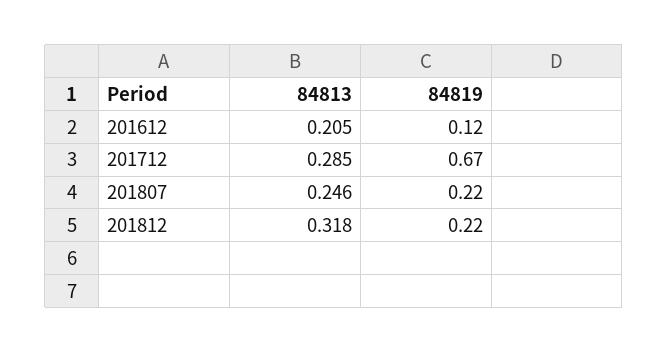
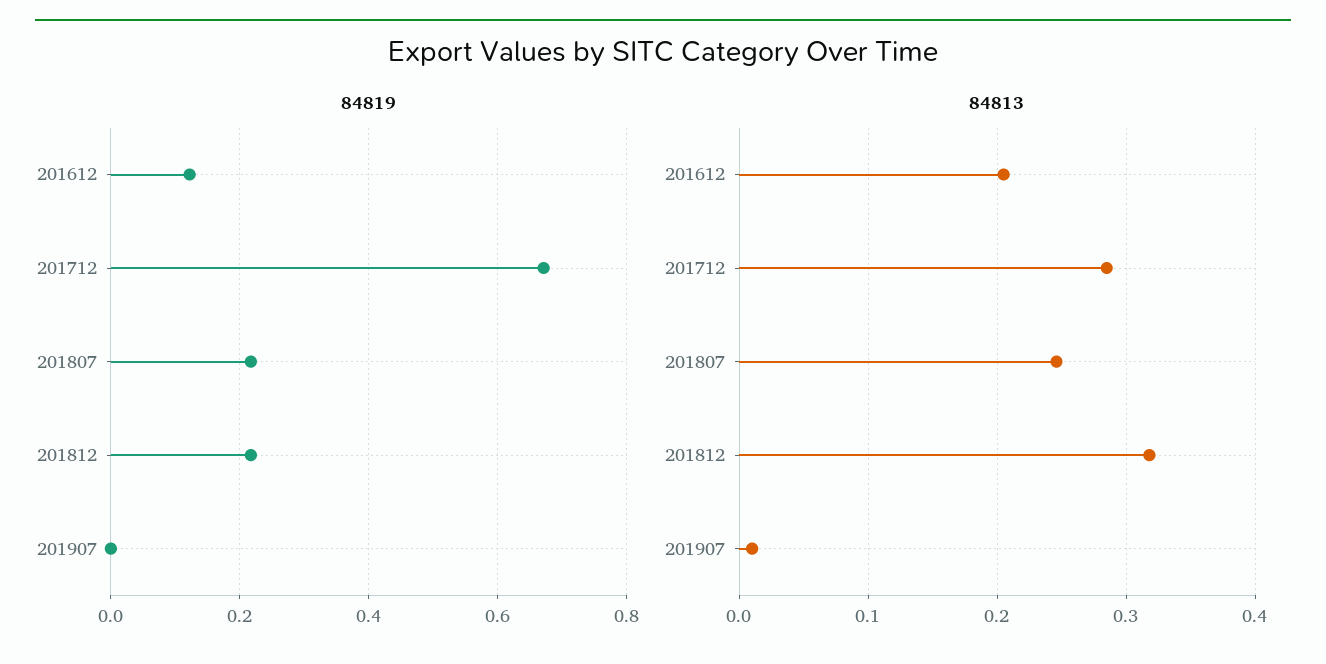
84819, 201907: none -> 0
84813, 201907: none -> 0.01

